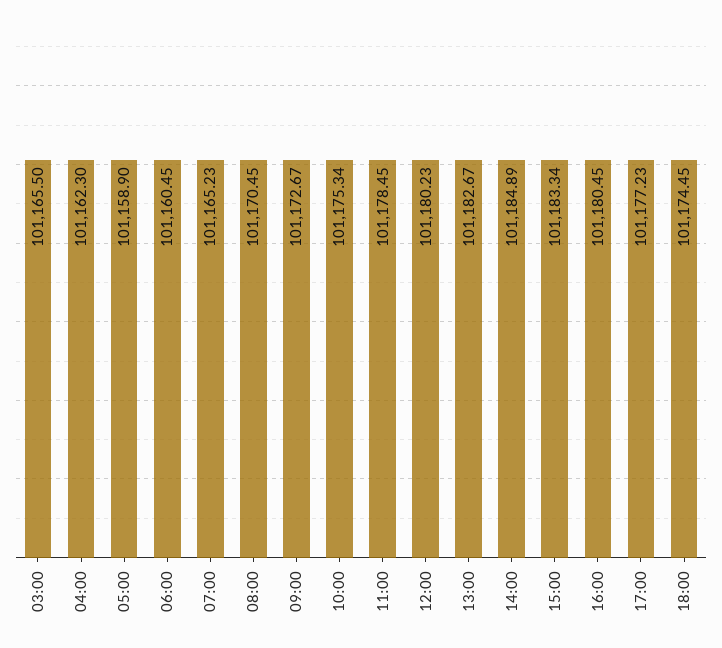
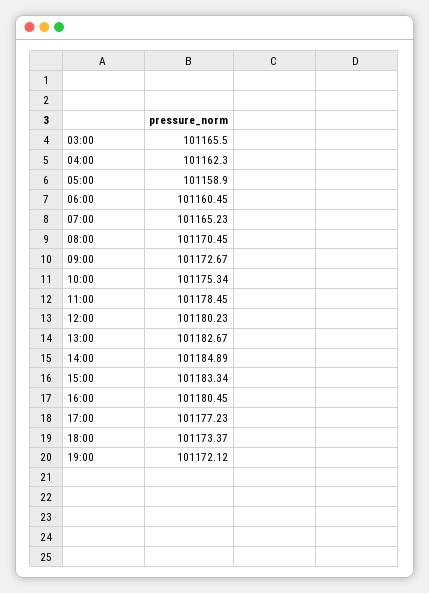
18:00: 101174.45 -> 101173.37
19:00: none -> 101172.12

